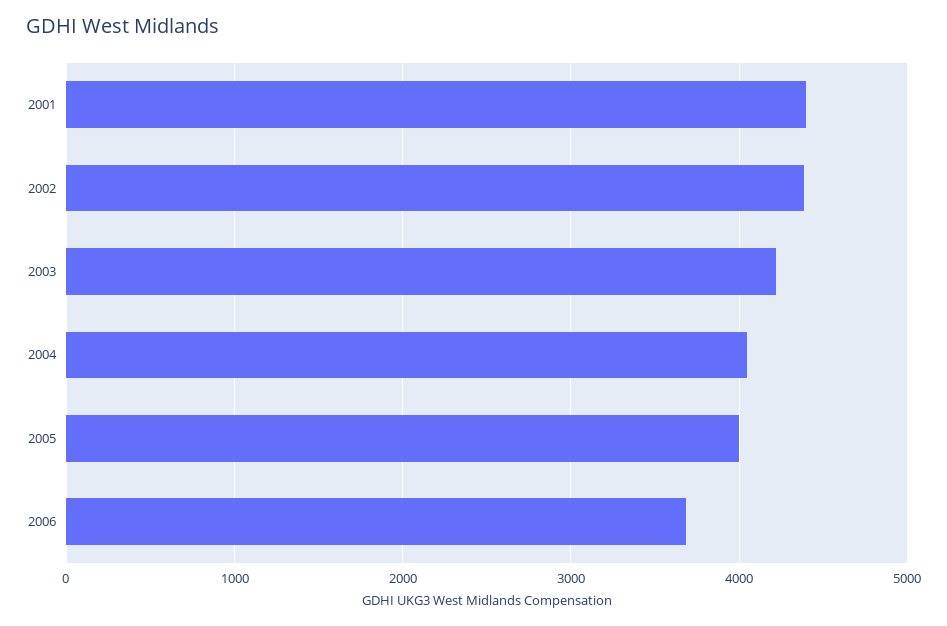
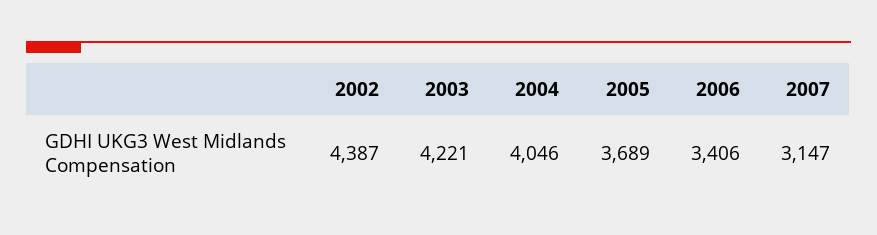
2001: 4400 -> none
2005: 4000 -> 3689
2006: 3700 -> 3406
2007: none -> 3147

